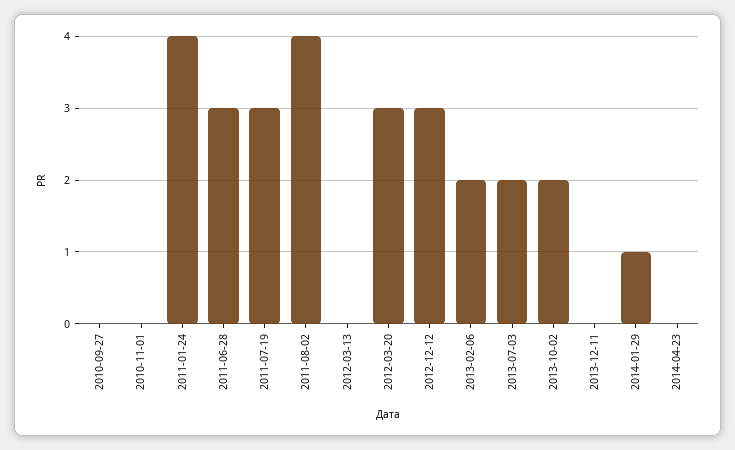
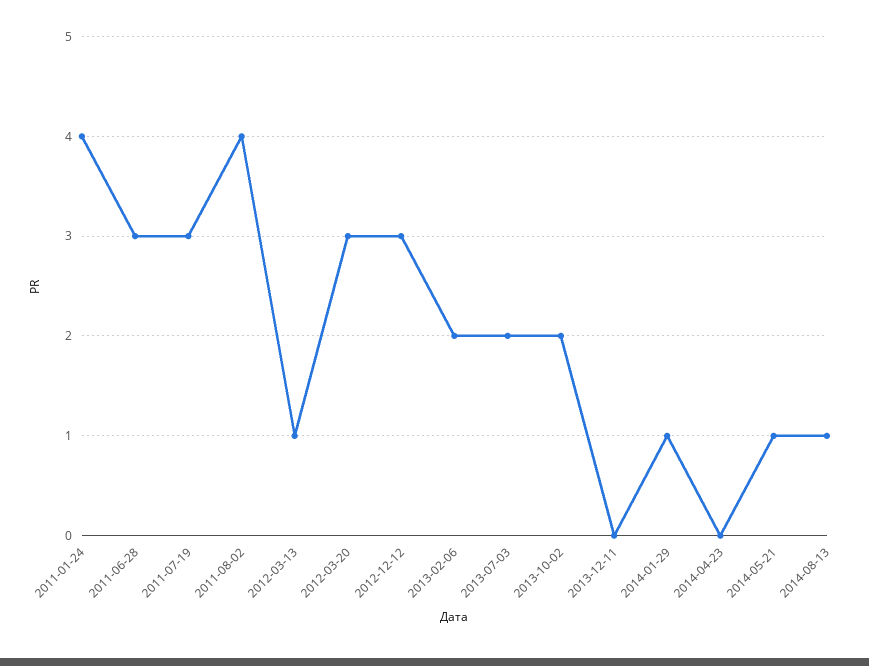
2010-09-27: 0 -> none
2010-11-01: 0 -> none
2012-03-13: 0 -> 1
2014-05-21: none -> 1
2014-08-13: none -> 1

